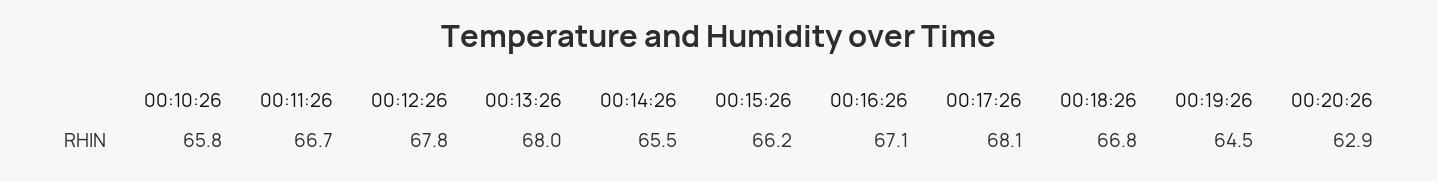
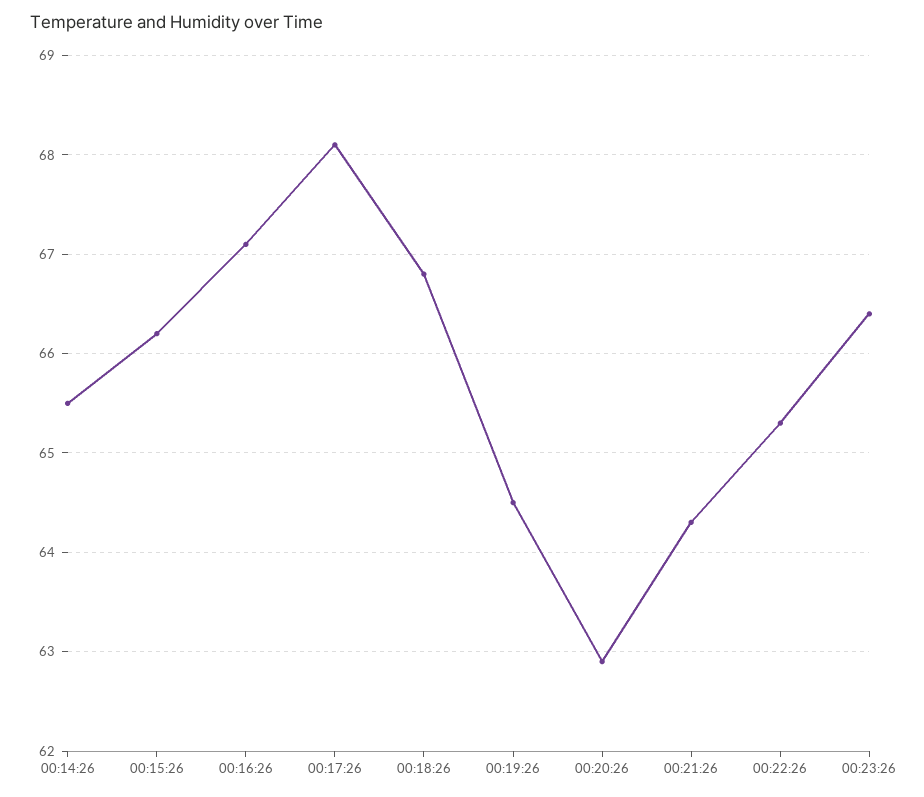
00:10:26: 65.8 -> none
00:11:26: 66.7 -> none
00:12:26: 67.8 -> none
00:13:26: 68 -> none
00:21:26: none -> 64.3
00:22:26: none -> 65.3
00:23:26: none -> 66.4

